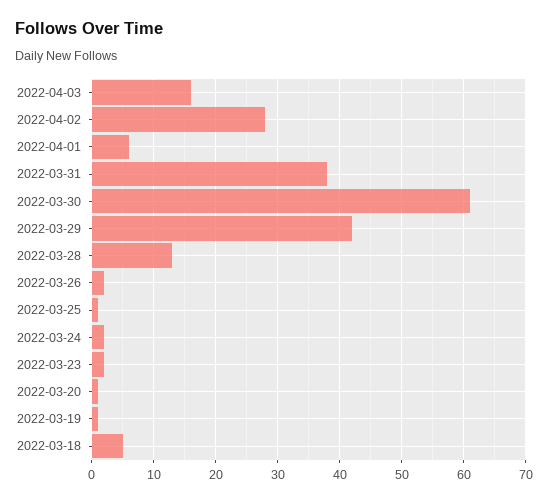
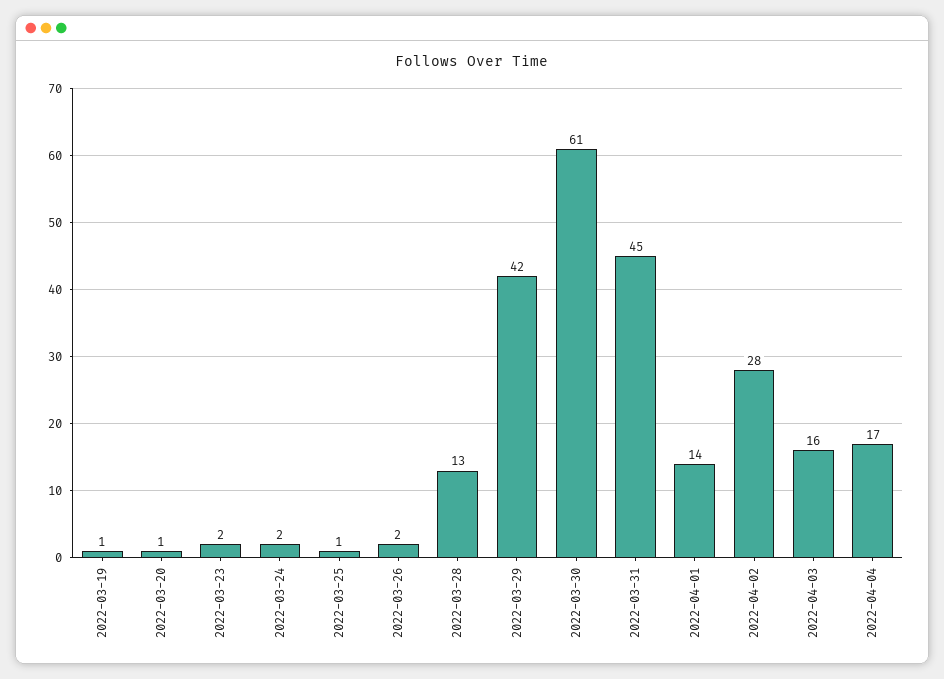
2022-04-01: 6 -> 14
2022-03-31: 38 -> 45
2022-03-18: 5 -> none
2022-04-04: none -> 17

